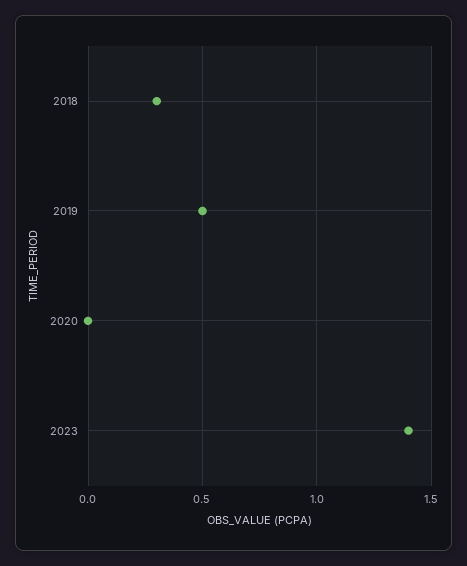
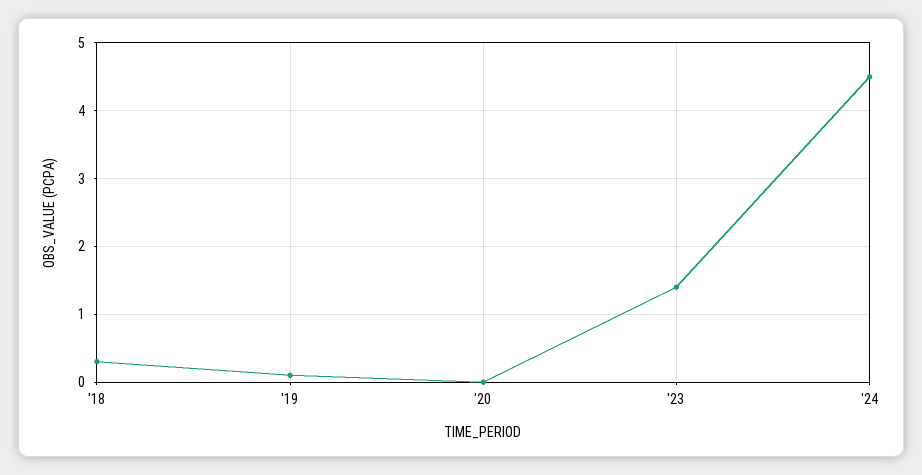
2019: 0.5 -> 0.1
'24: none -> 4.5

